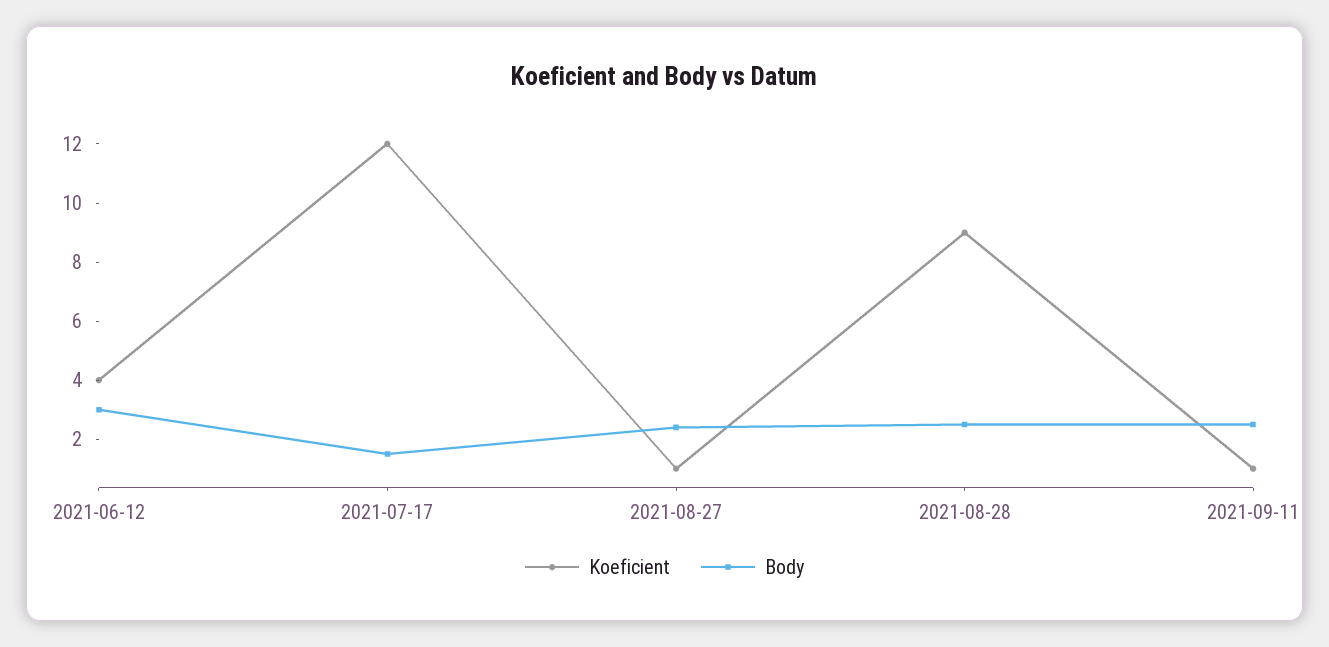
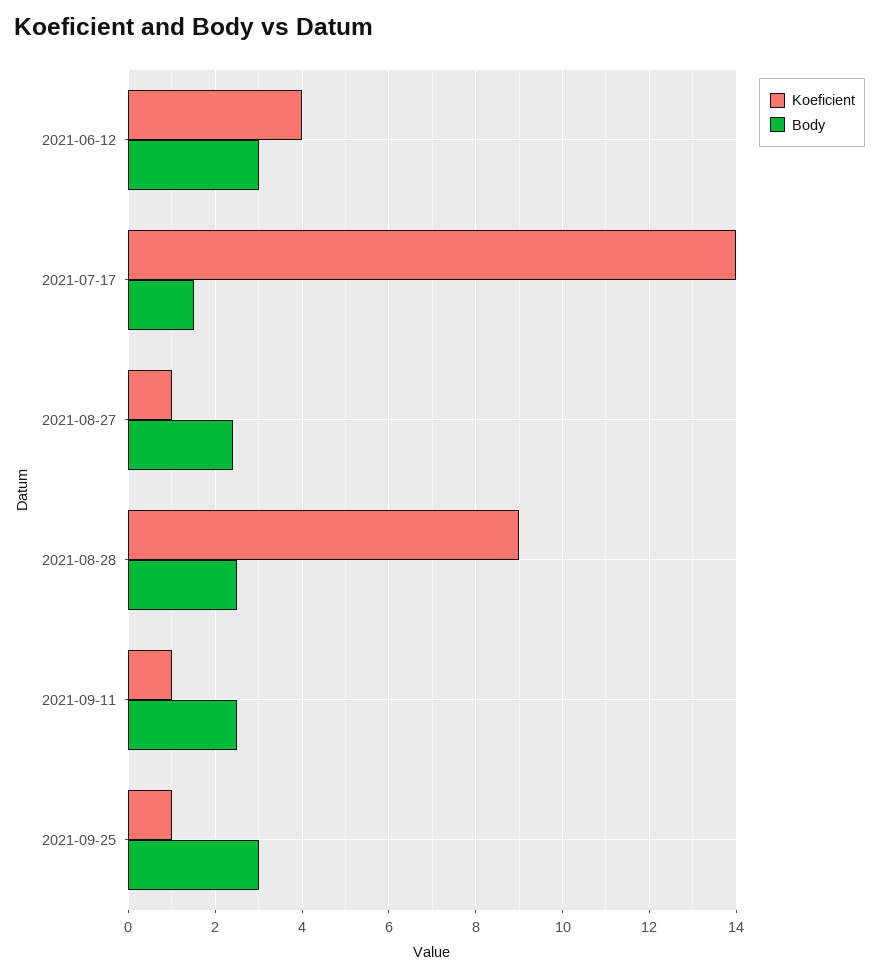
Koeficient, 2021-07-17: 12 -> 14
Koeficient, 2021-09-25: none -> 1
Body, 2021-09-25: none -> 3

